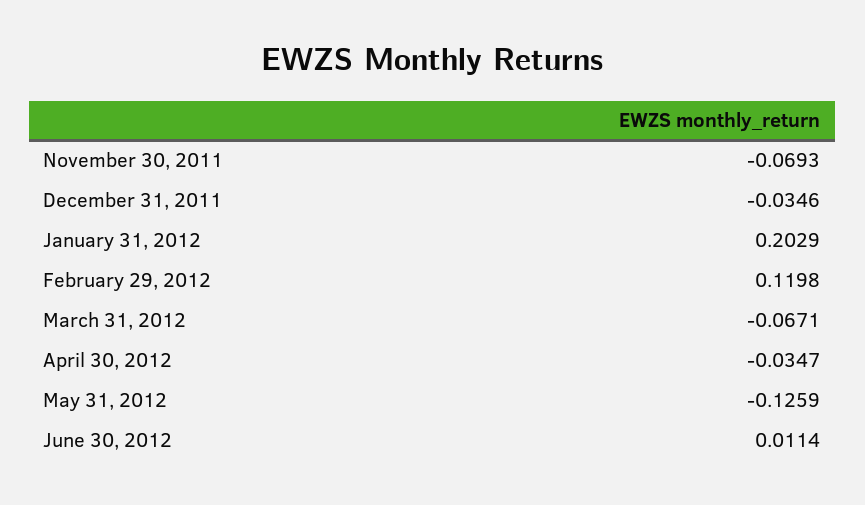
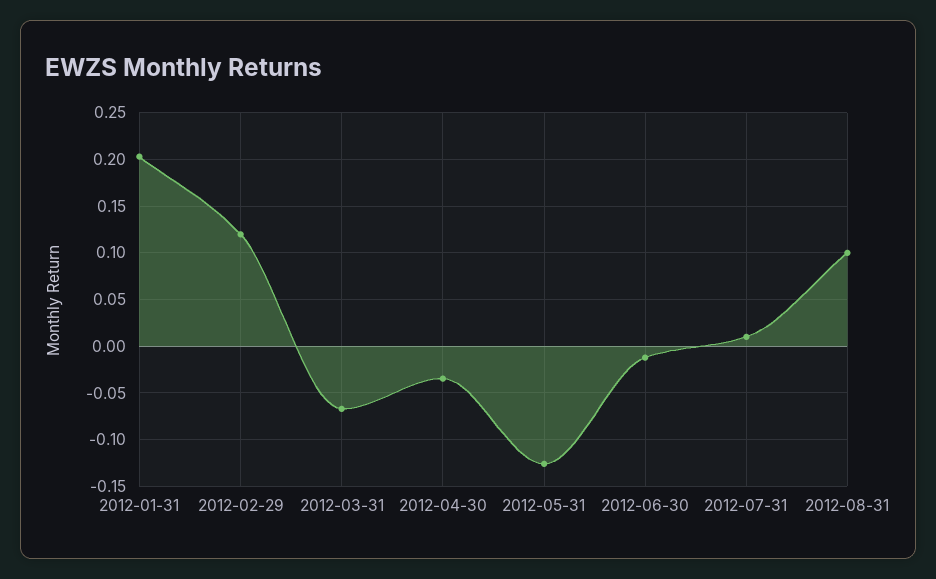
November 30, 2011: -0.0693 -> none
December 31, 2011: -0.0346 -> none
June 30, 2012: 0.0114 -> -0.01
2012-07-31: none -> 0.01
2012-08-31: none -> 0.1

